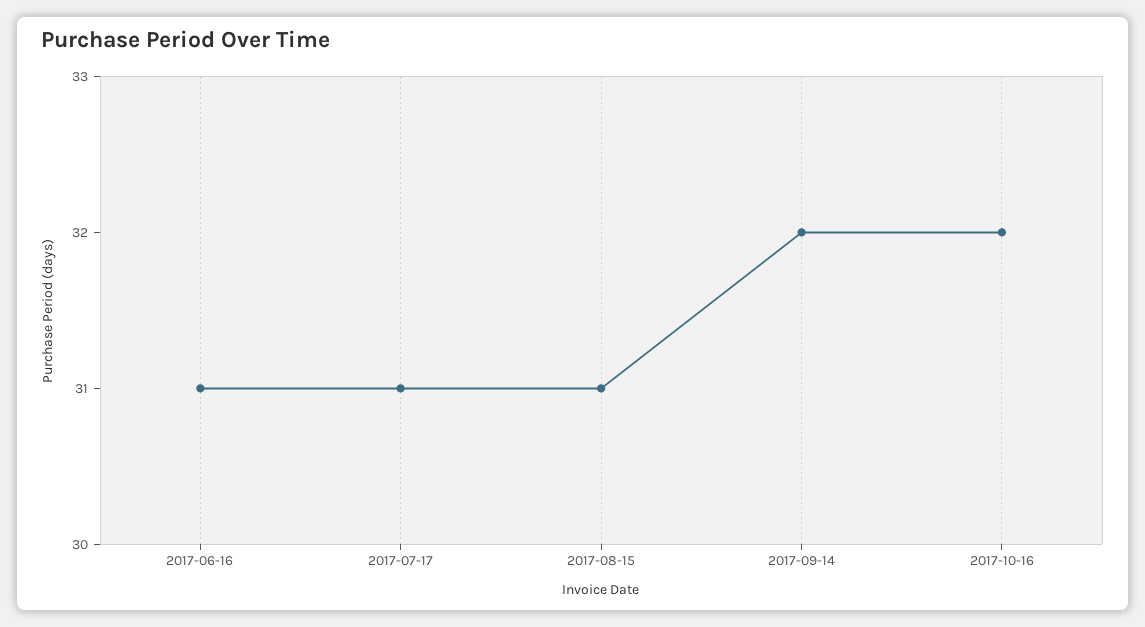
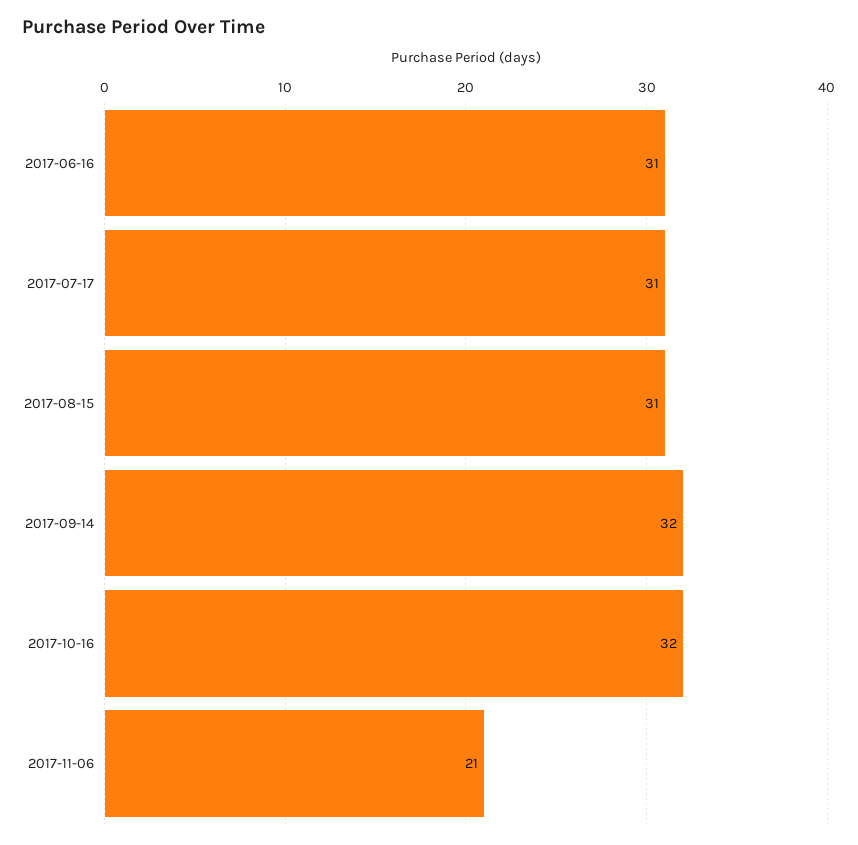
2017-11-06: none -> 21

